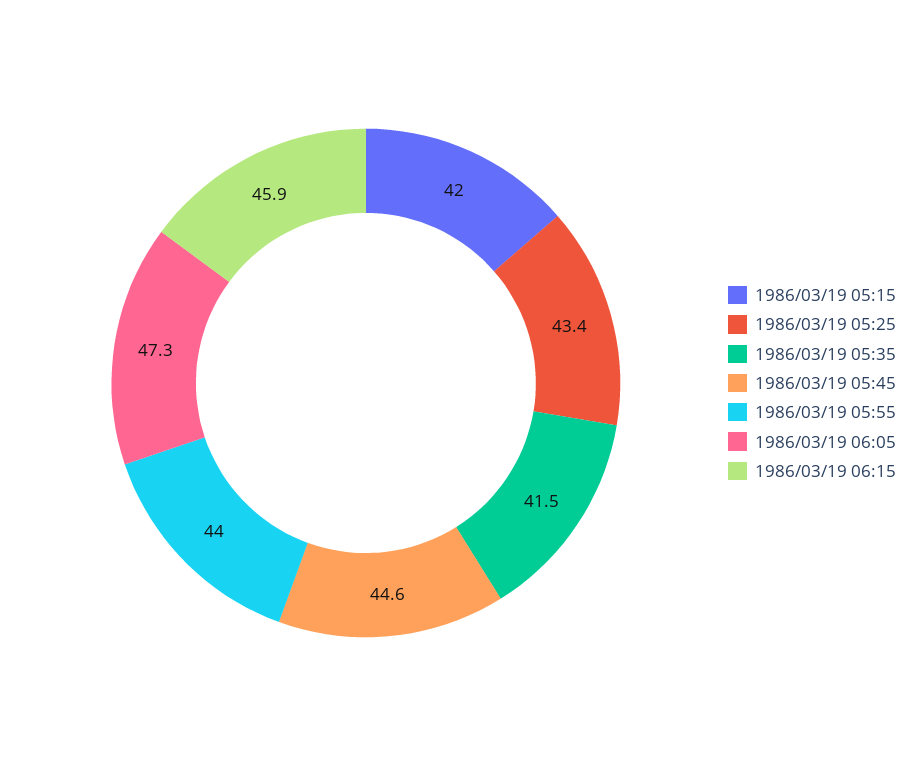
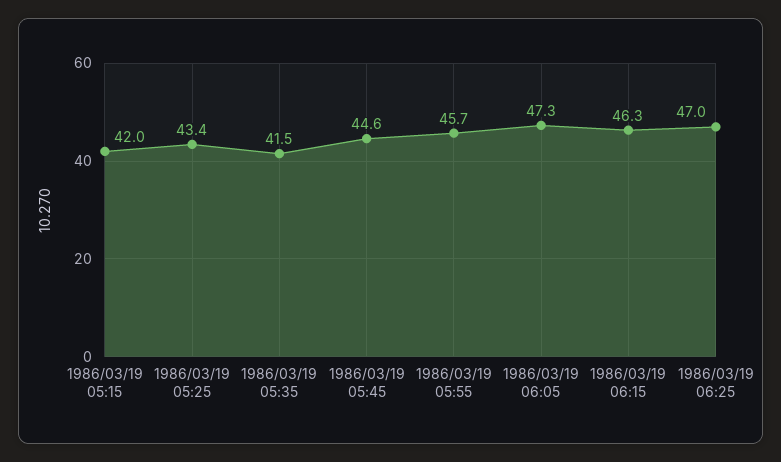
1986/03/19 05:55: 44 -> 45.7
1986/03/19 06:15: 45.9 -> 46.3
1986/03/19 06:25: none -> 47

